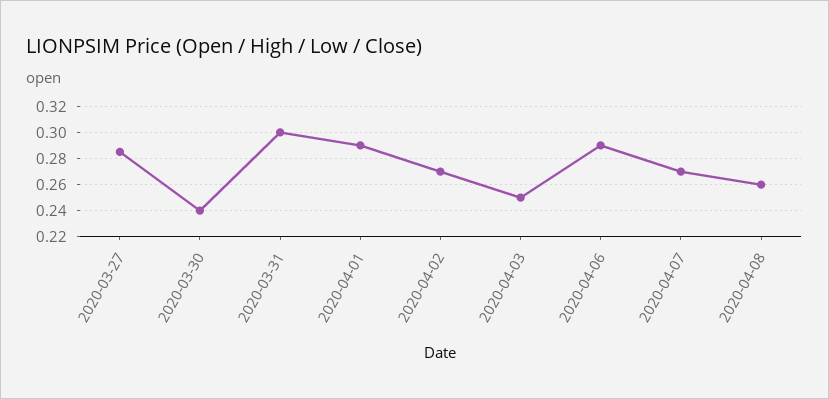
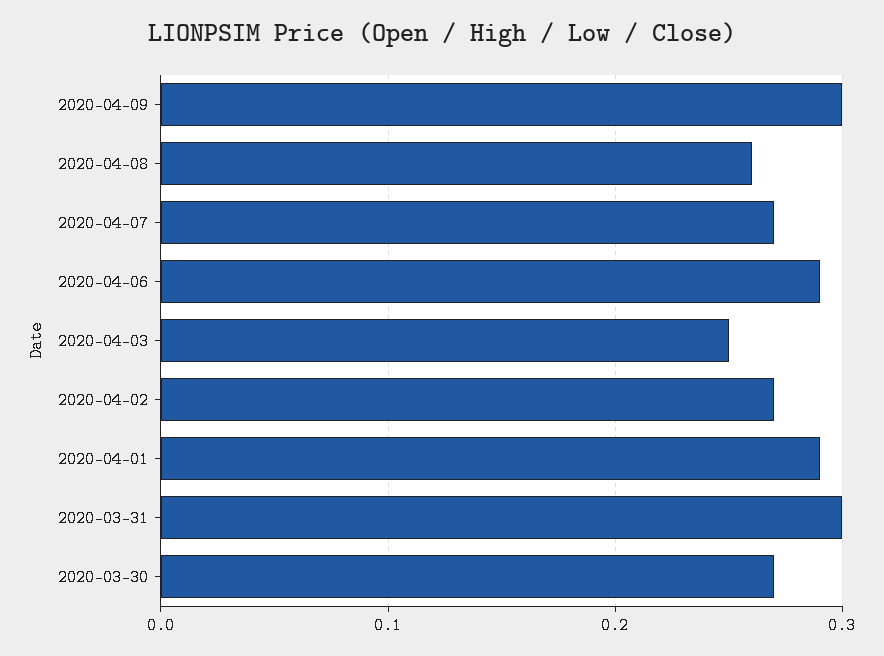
2020-03-27: 0.285 -> none
2020-03-30: 0.24 -> 0.27
2020-04-09: none -> 0.3

